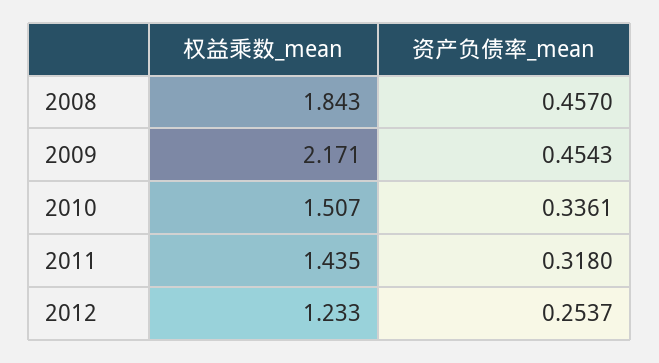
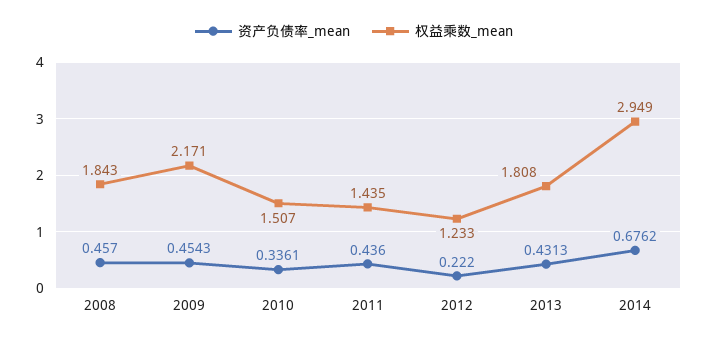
资产负债率_mean, 2011: 0.318 -> 0.436
资产负债率_mean, 2012: 0.2537 -> 0.222
资产负债率_mean, 2013: none -> 0.4313
权益乘数_mean, 2013: none -> 1.808
资产负债率_mean, 2014: none -> 0.6762
权益乘数_mean, 2014: none -> 2.949

